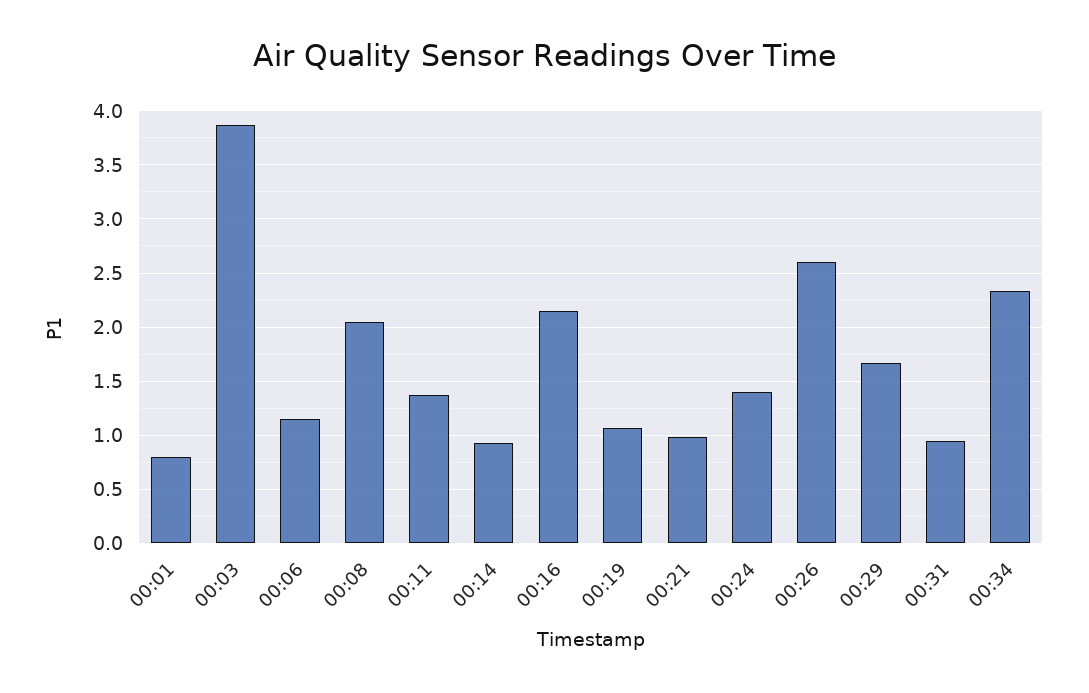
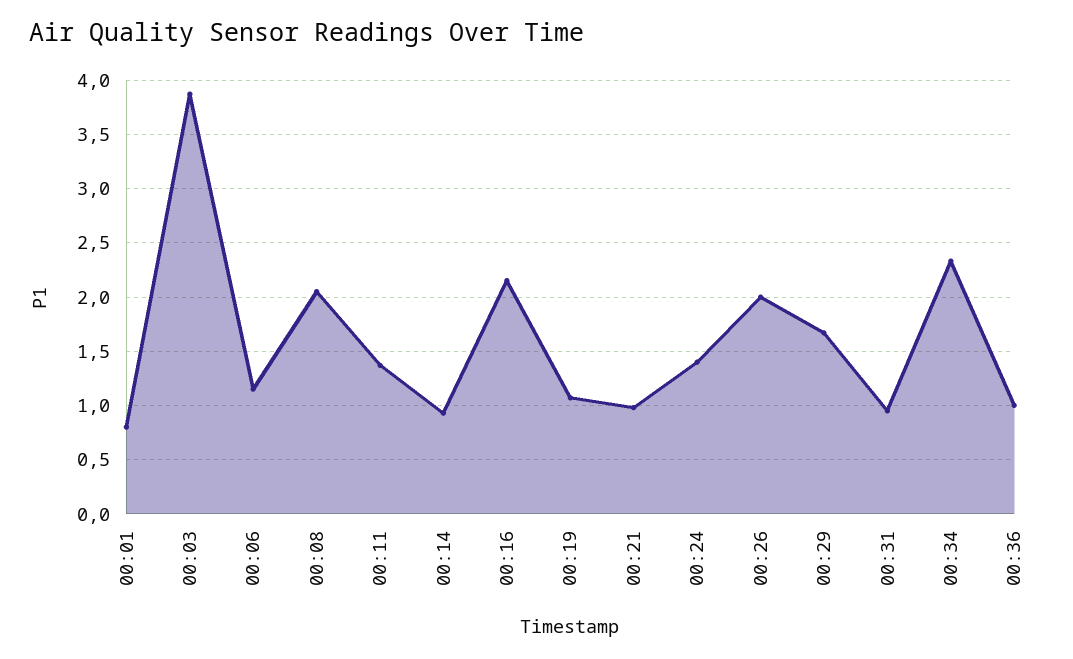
00:26: 2.6 -> 2
00:36: none -> 1

